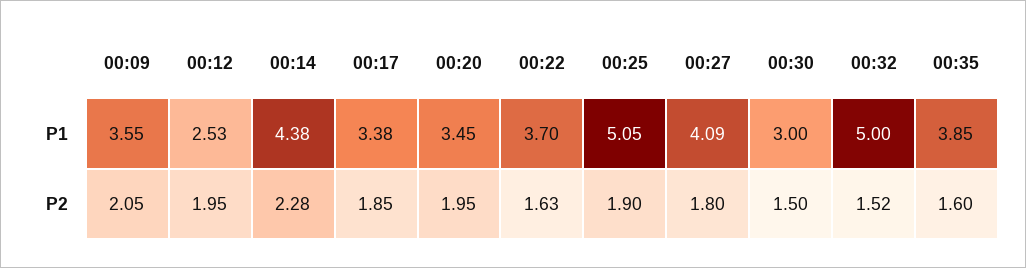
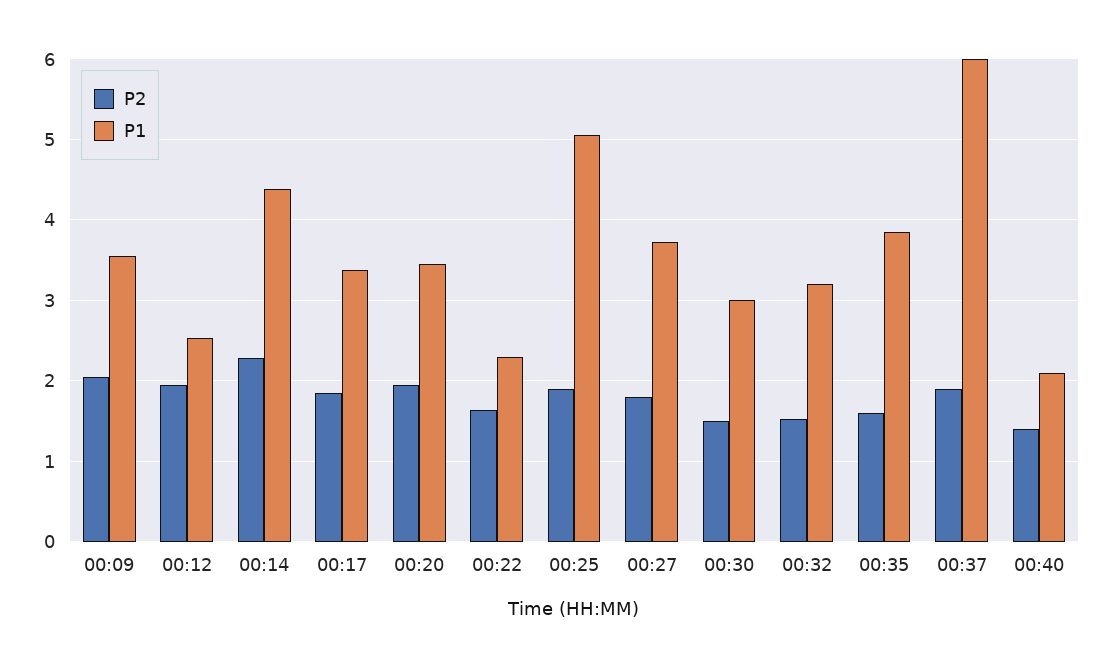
P1, 00:22: 3.7 -> 2.3
P1, 00:27: 4.09 -> 3.7
P1, 00:32: 5 -> 3.2
P2, 00:37: none -> 1.9
P1, 00:37: none -> 6
P2, 00:40: none -> 1.4
P1, 00:40: none -> 2.1

